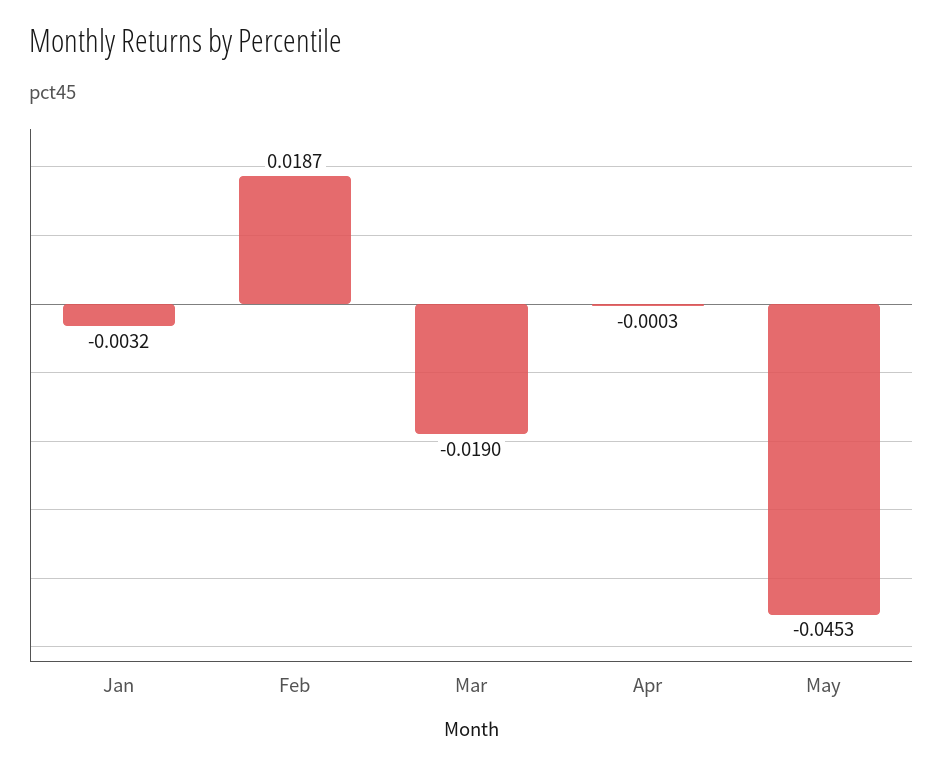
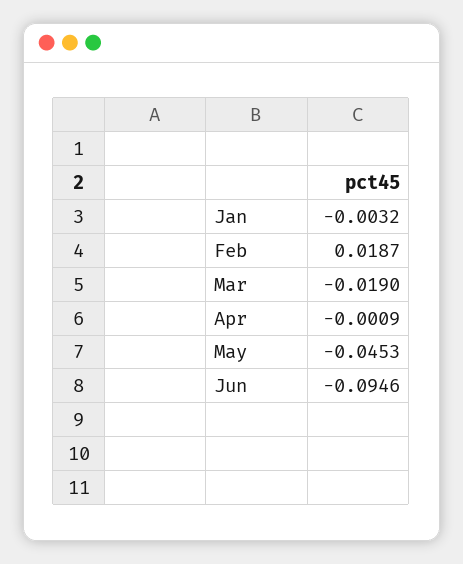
Apr: -0.0003 -> -0.0009
Jun: none -> -0.0946

